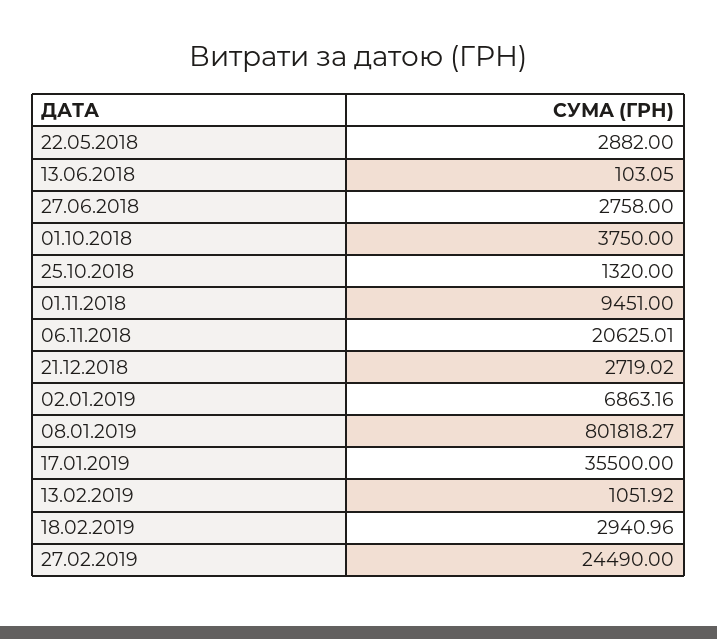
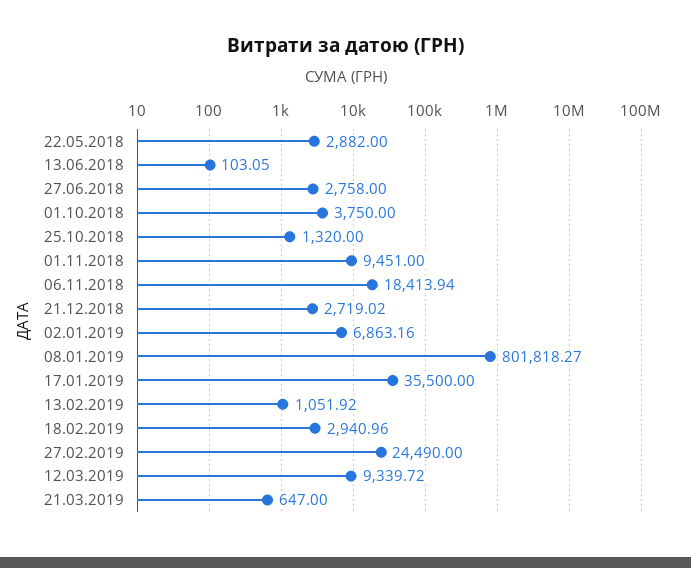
06.11.2018: 20625.01 -> 18413.94
12.03.2019: none -> 9339.72
21.03.2019: none -> 647

